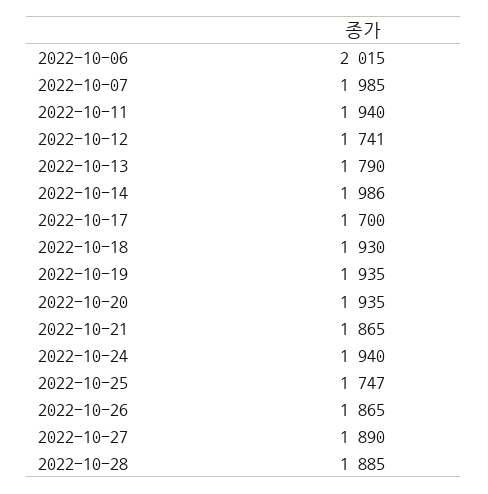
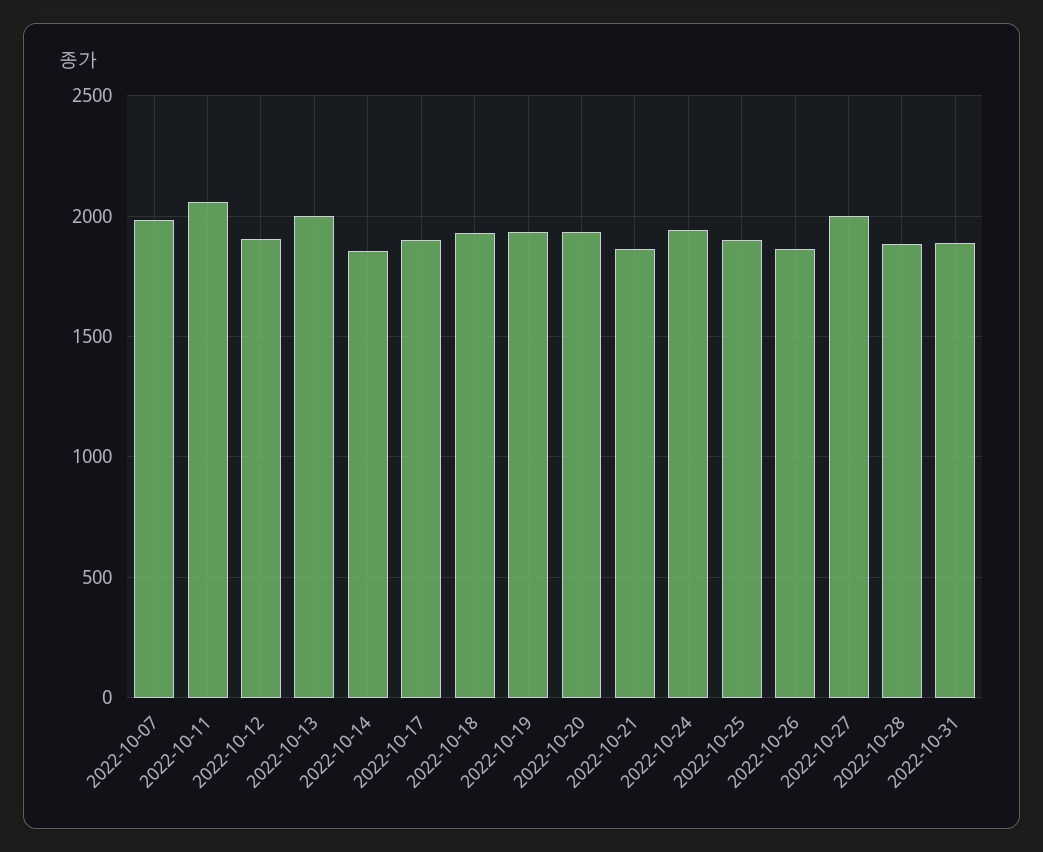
2022-10-06: 2015 -> none
2022-10-11: 1940 -> 2050
2022-10-12: 1741 -> 1900
2022-10-13: 1790 -> 2000
2022-10-14: 1986 -> 1850
2022-10-17: 1700 -> 1900
2022-10-25: 1747 -> 1900
2022-10-27: 1890 -> 2000
2022-10-31: none -> 1900

